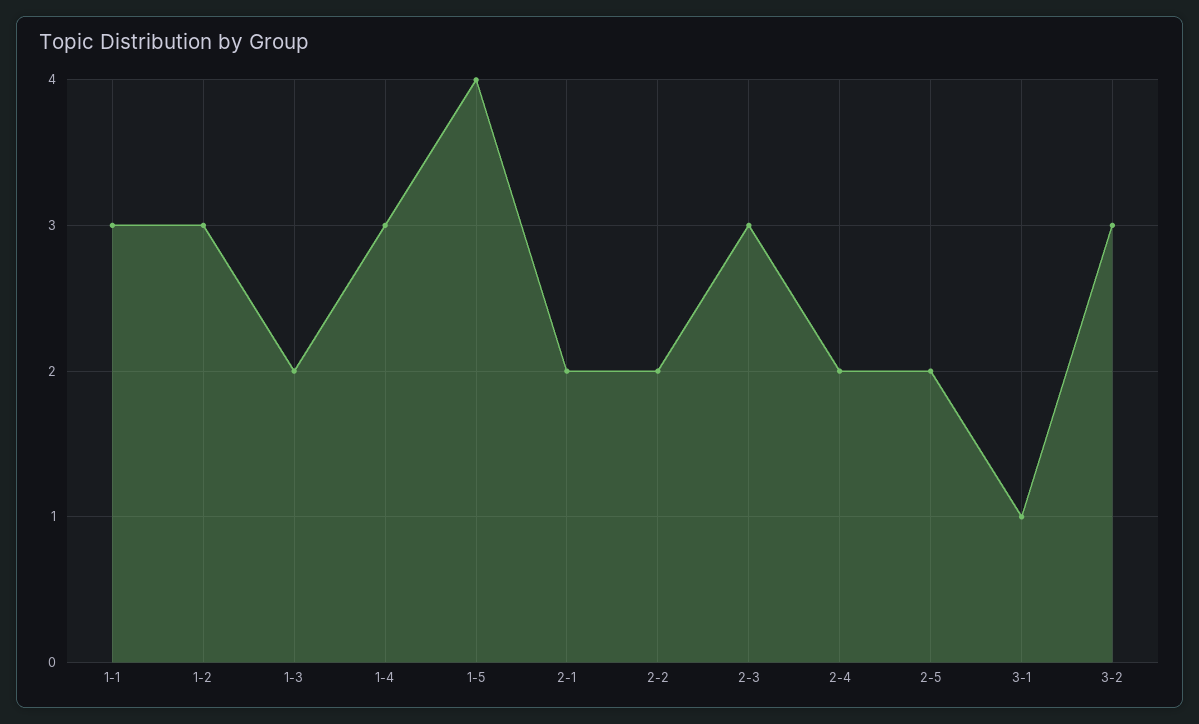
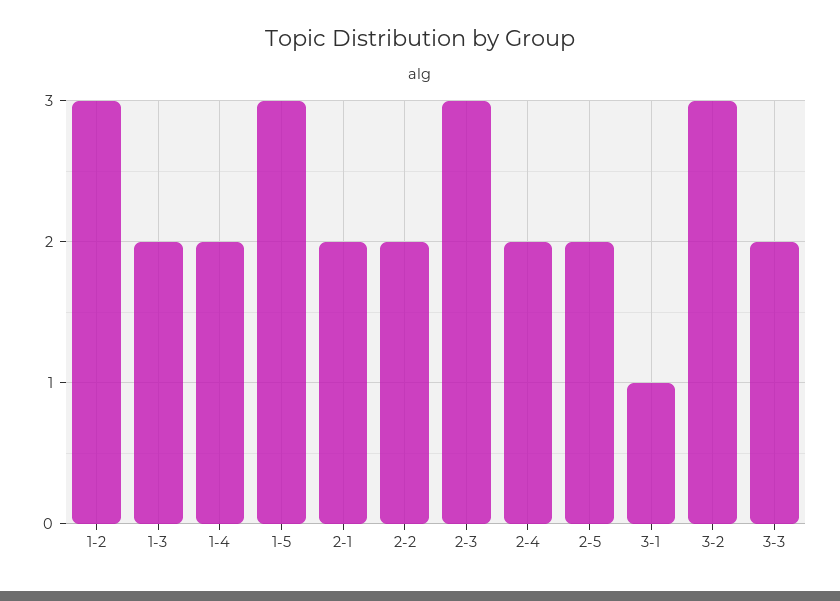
1-1: 3 -> none
1-4: 3 -> 2
1-5: 4 -> 3
3-3: none -> 2

